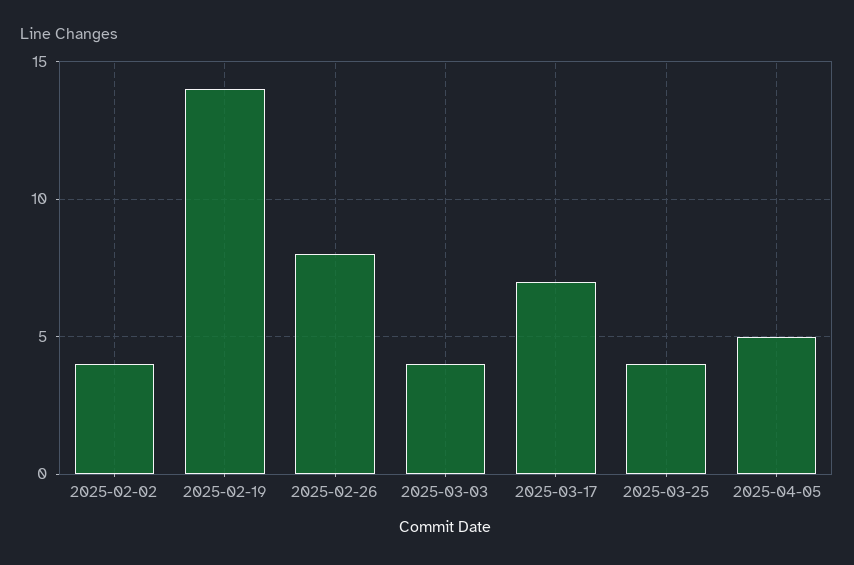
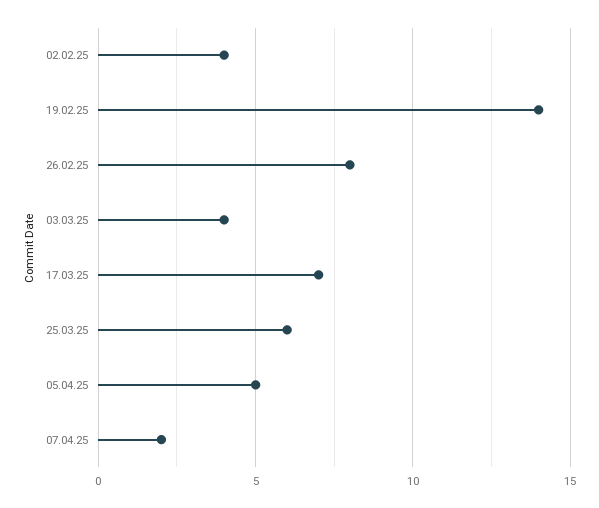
2025-03-25: 4 -> 6
07.04.25: none -> 2

